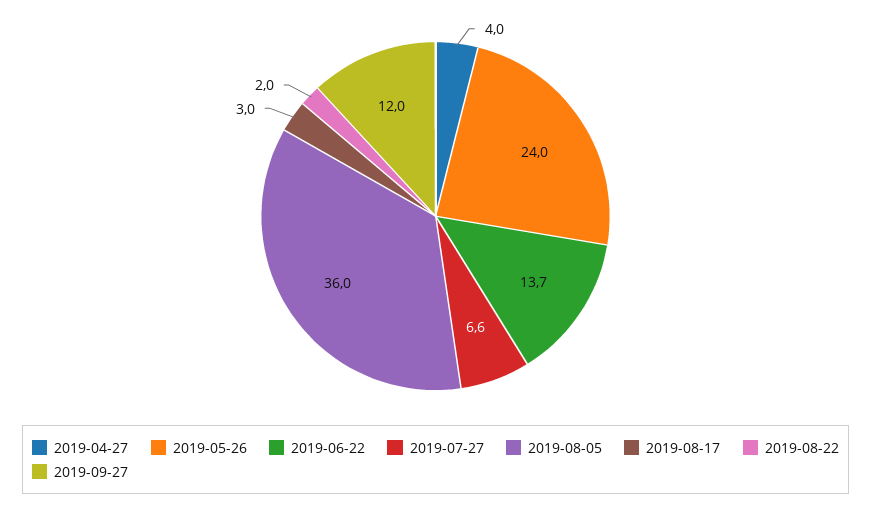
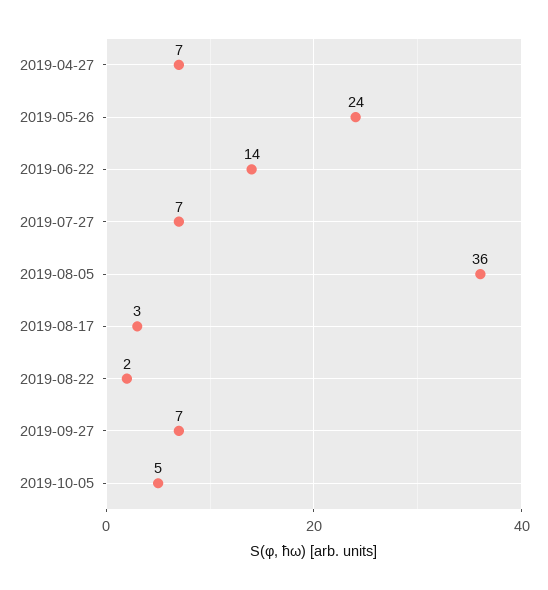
2019-04-27: 4 -> 7
2019-09-27: 12 -> 7
2019-10-05: none -> 5

